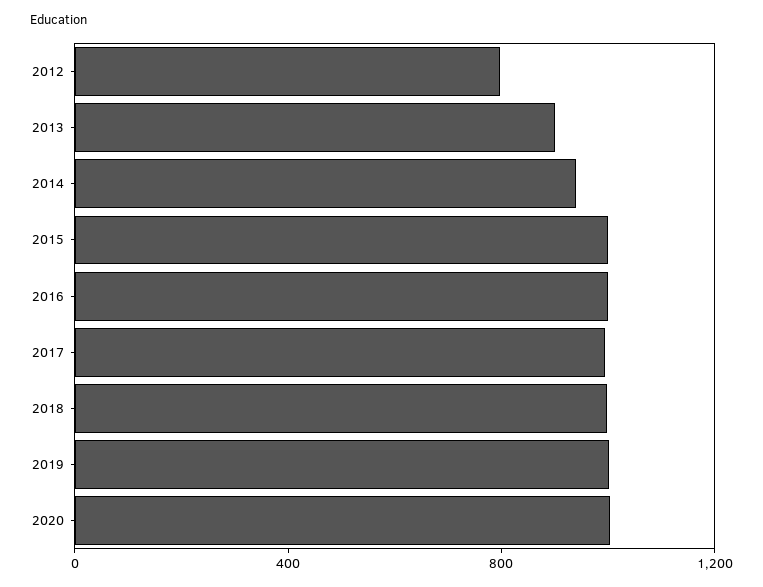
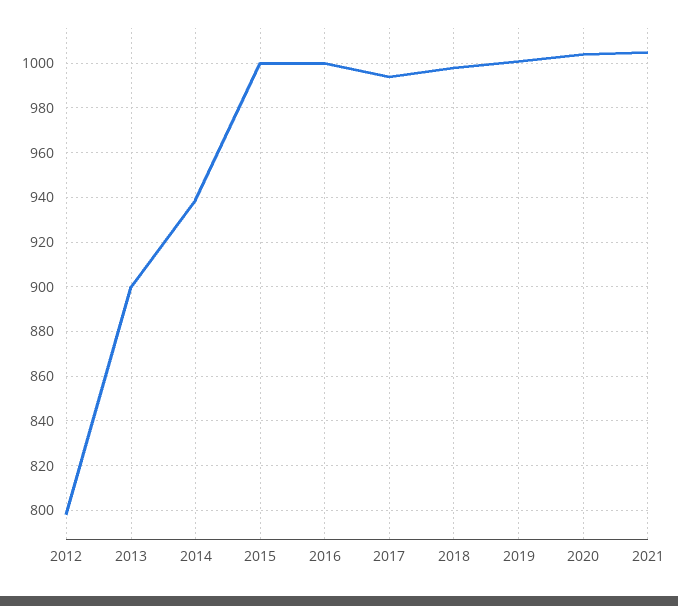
2021: none -> 1005

